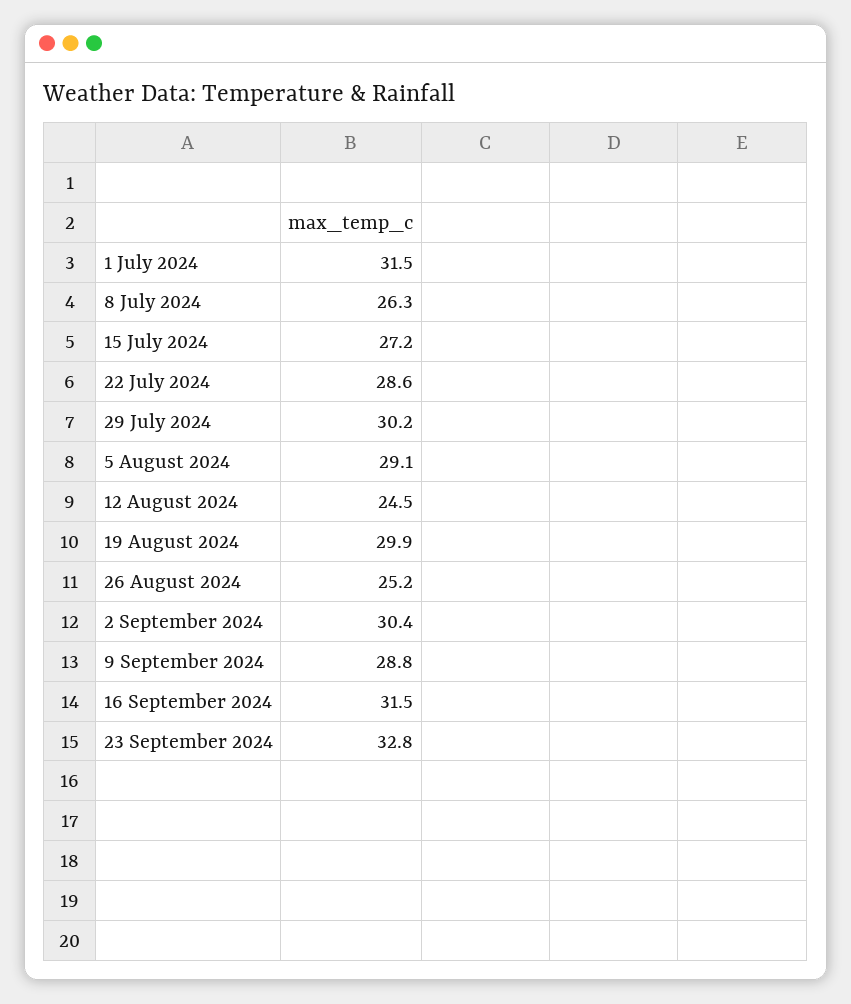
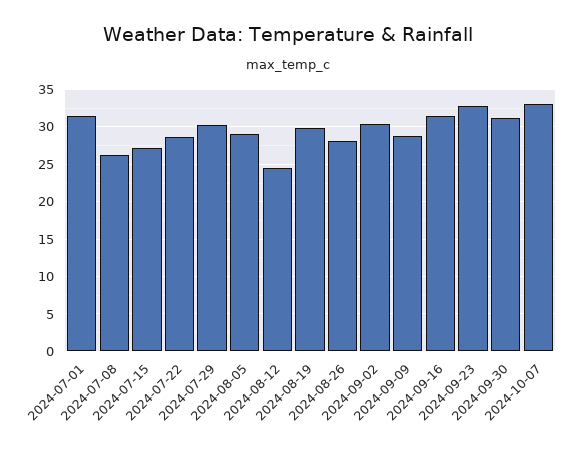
26 August 2024: 25.2 -> 28
2024-09-30: none -> 31
2024-10-07: none -> 33

